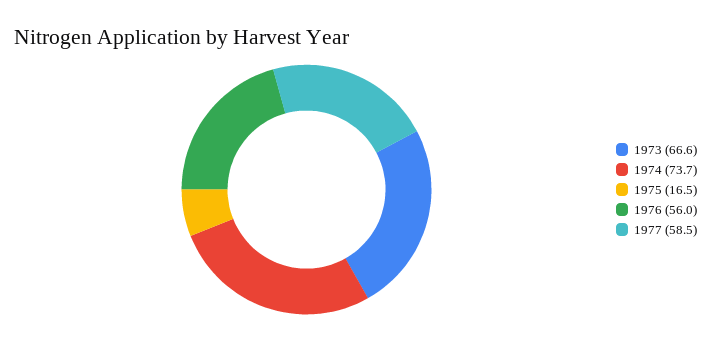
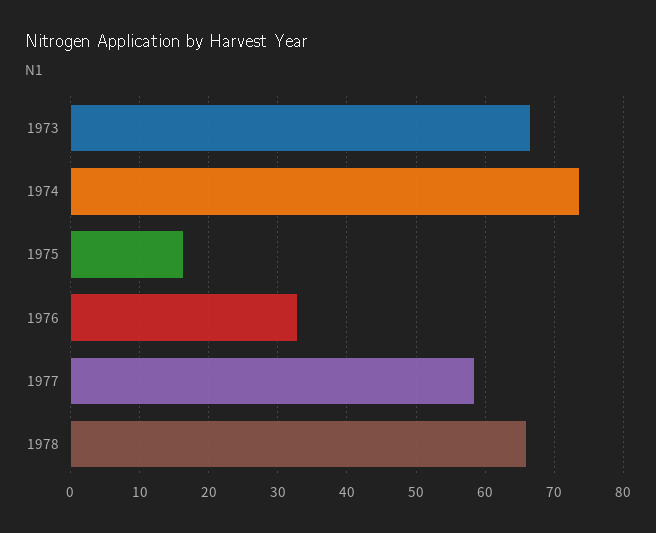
1976: 56 -> 33
1978: none -> 66

